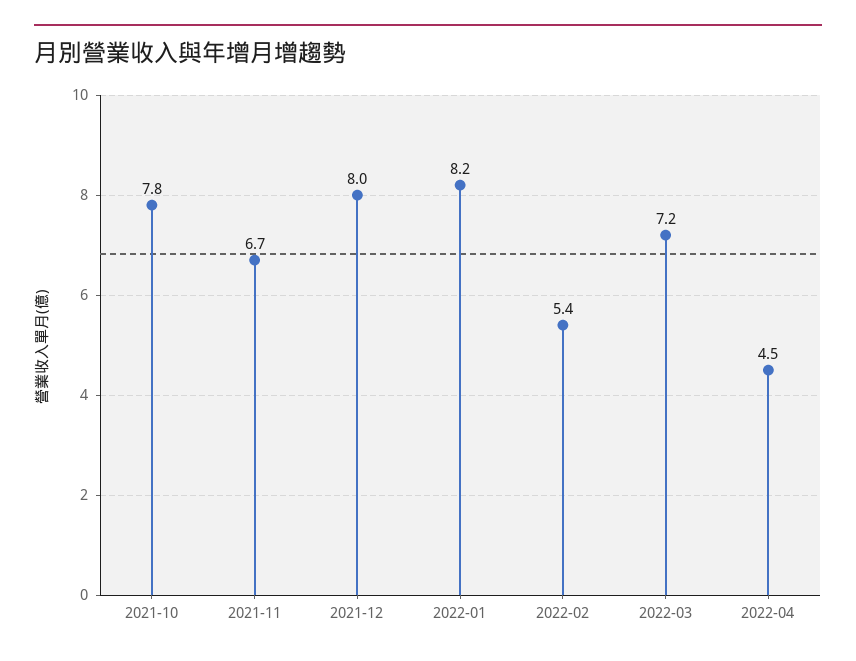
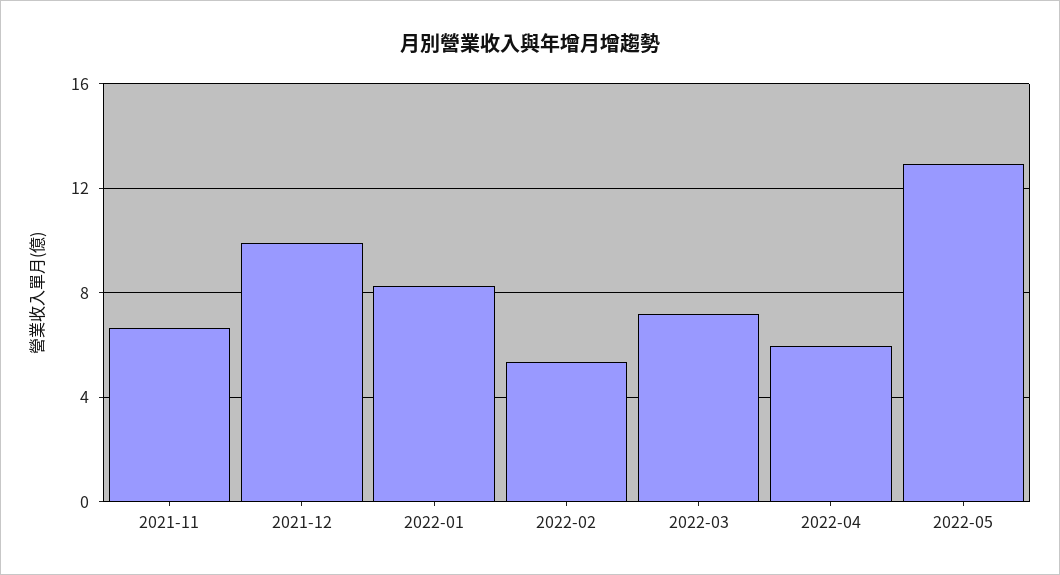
2021-10: 7.8 -> none
2021-12: 8 -> 10
2022-04: 4.5 -> 6
2022-05: none -> 13

